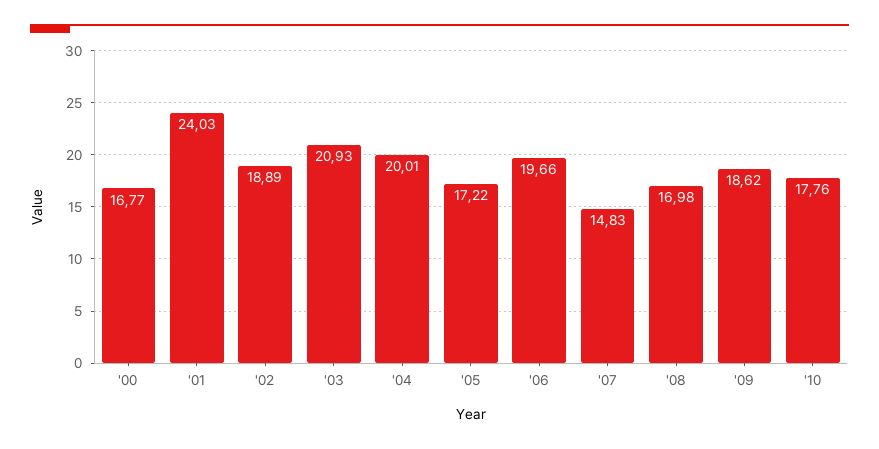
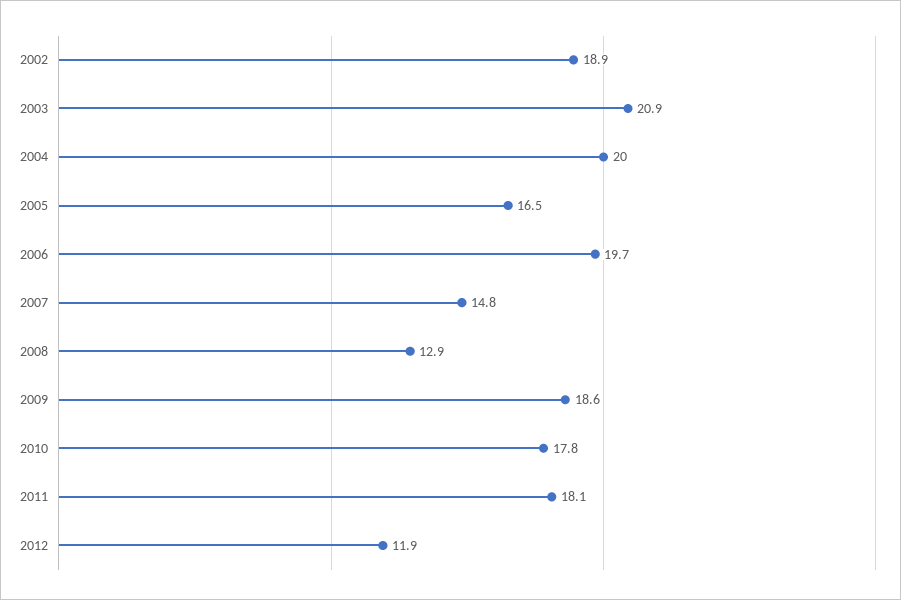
'00: 16.77 -> none
'01: 24.03 -> none
'05: 17.22 -> 16.5
'08: 16.98 -> 12.9
2011: none -> 18.1
2012: none -> 11.9

